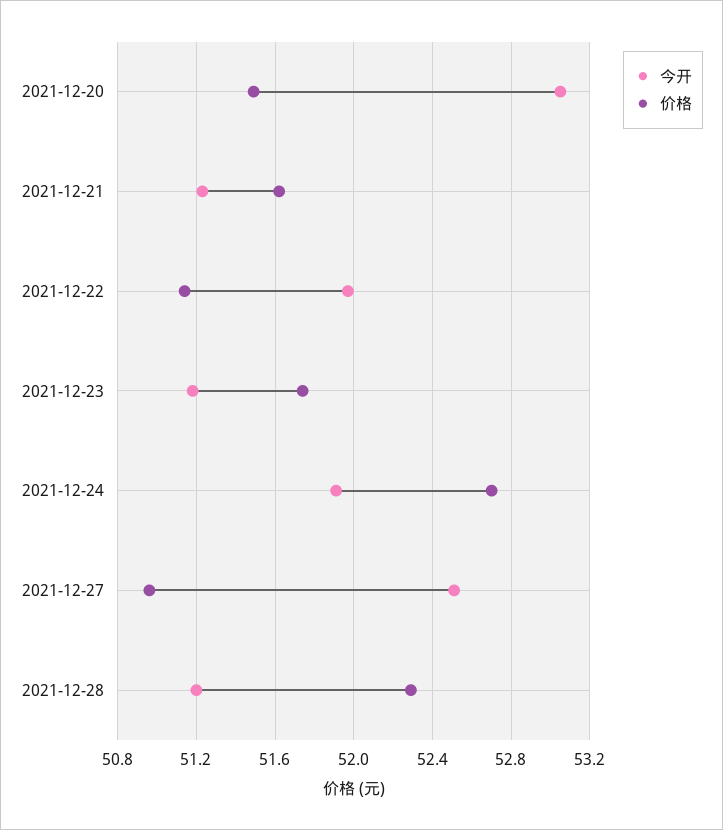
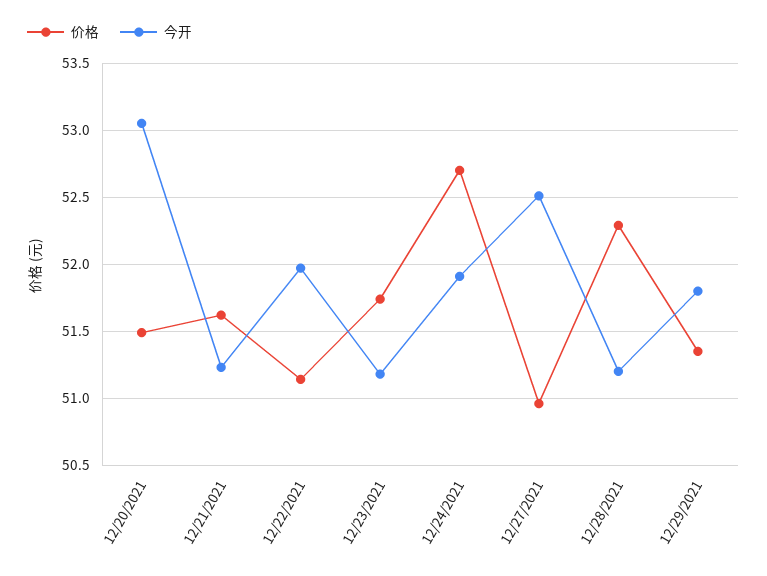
价格, 12/29/2021: none -> 51.35
今开, 12/29/2021: none -> 51.8

